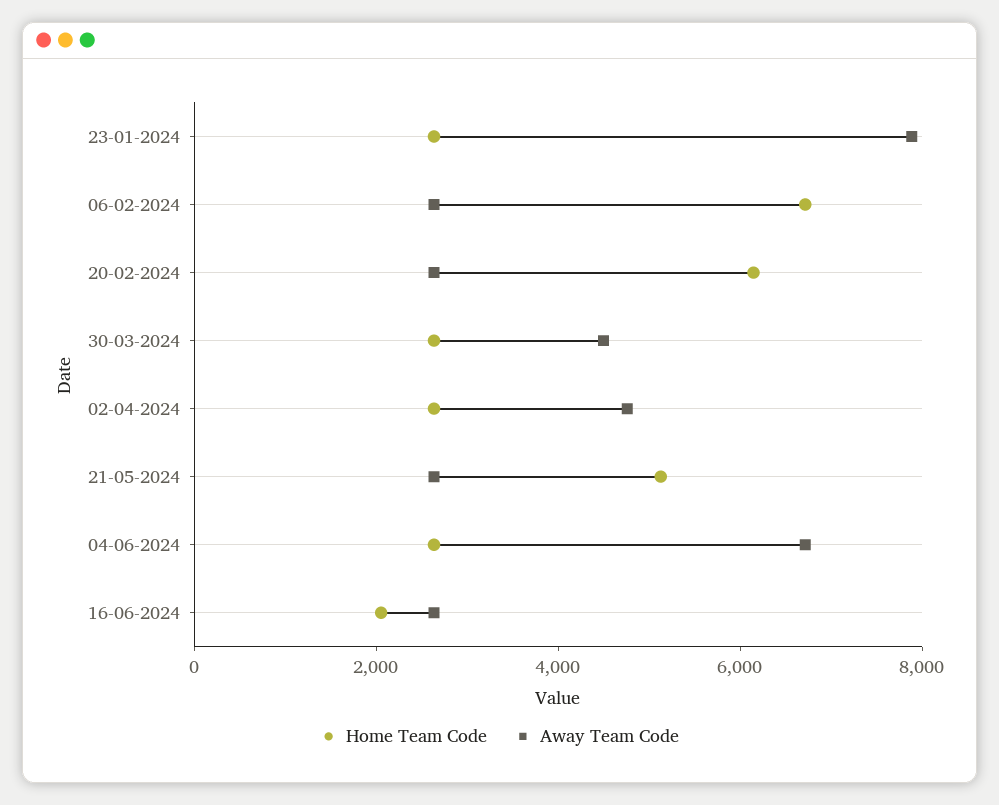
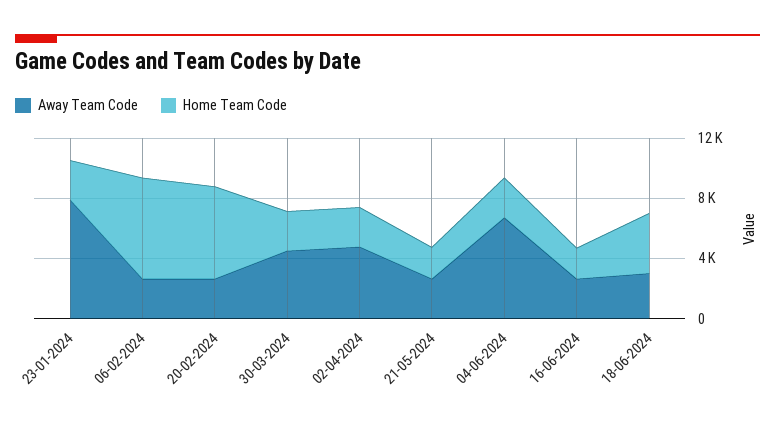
Home Team Code, 21-05-2024: 5000 -> 2000
Away Team Code, 18-06-2024: none -> 3000
Home Team Code, 18-06-2024: none -> 4000

